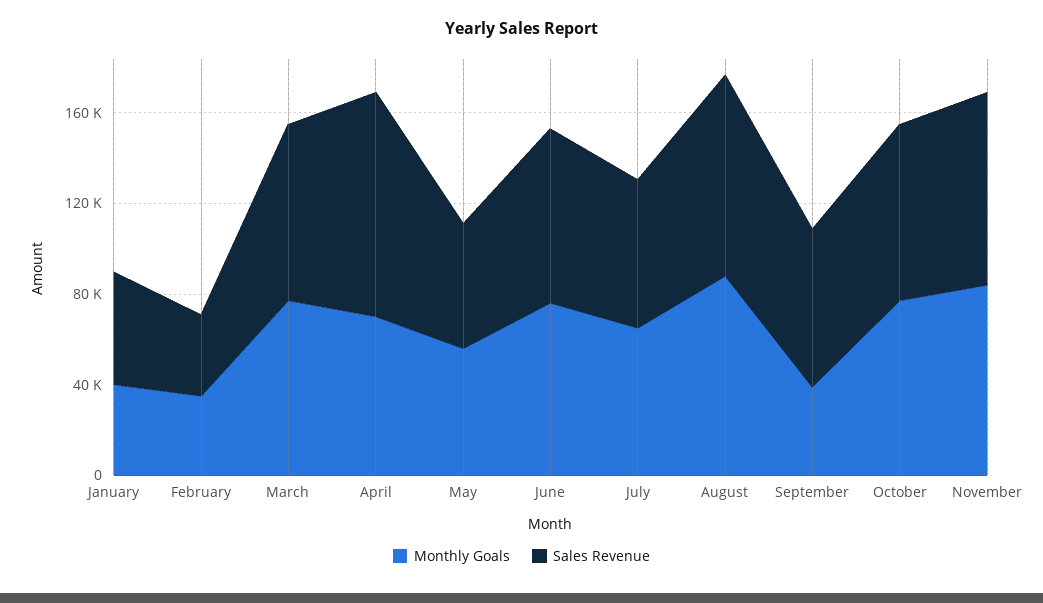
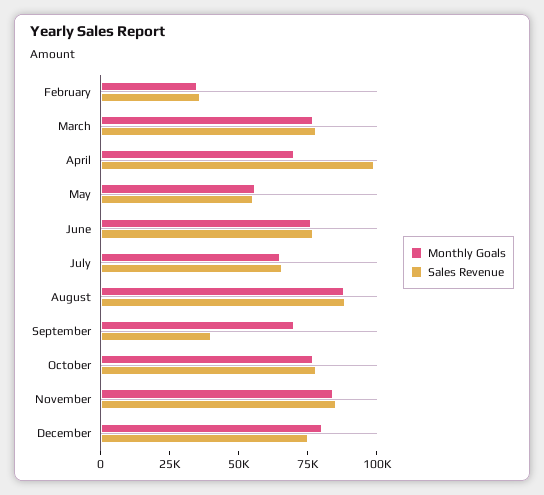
Monthly Goals, January: 40000 -> none
Sales Revenue, January: 50000 -> none
Monthly Goals, September: 40000 -> 70000
Sales Revenue, September: 70000 -> 40000
Monthly Goals, December: none -> 80000
Sales Revenue, December: none -> 75000

